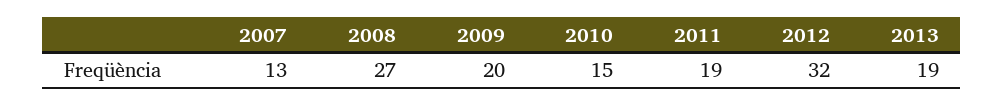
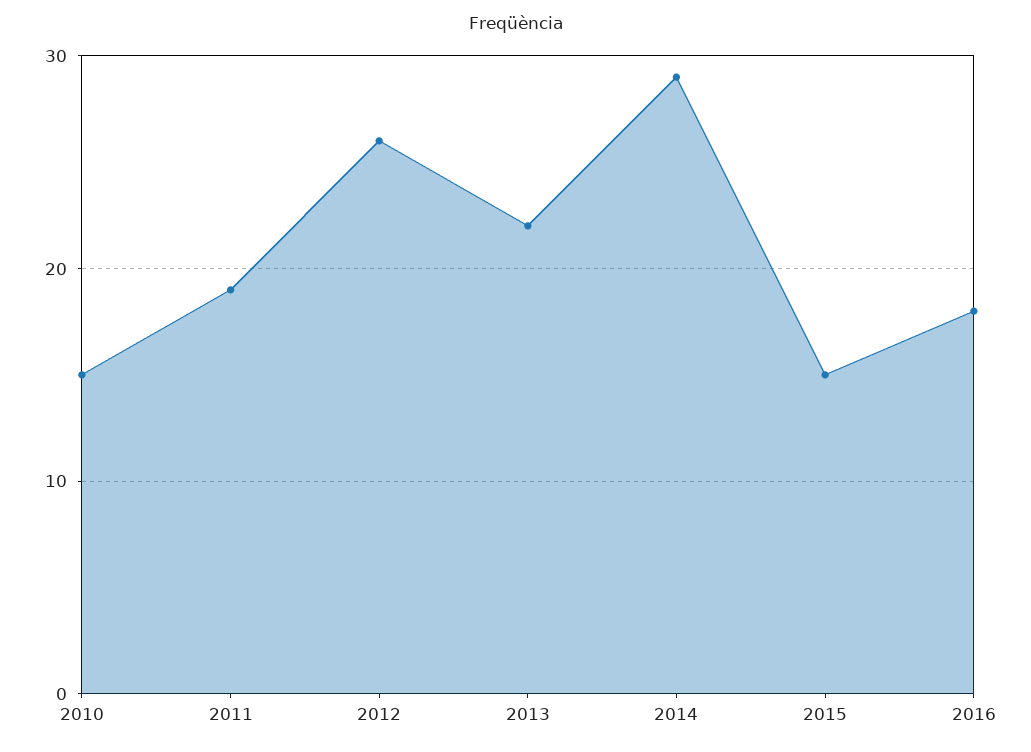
2007: 13 -> none
2008: 27 -> none
2009: 20 -> none
2012: 32 -> 26
2013: 19 -> 22
2014: none -> 29
2015: none -> 15
2016: none -> 18

